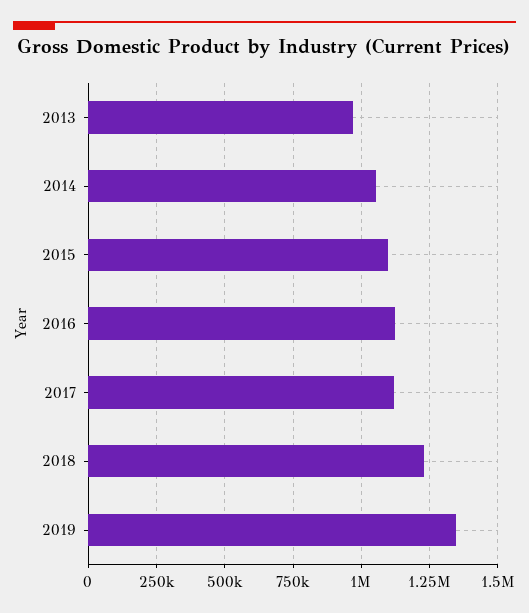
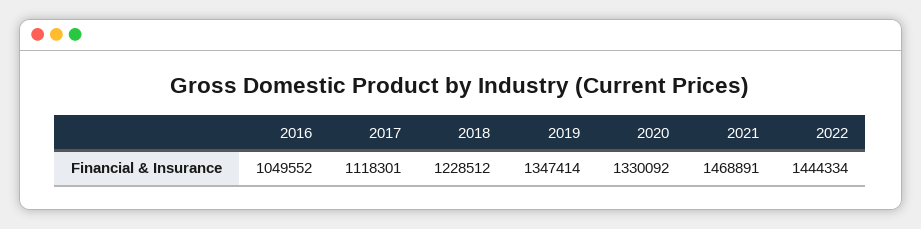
2013: 975000 -> none
2014: 1050000 -> none
2015: 1100000 -> none
2016: 1125000 -> 1049552
2020: none -> 1330092
2021: none -> 1468891
2022: none -> 1444334

